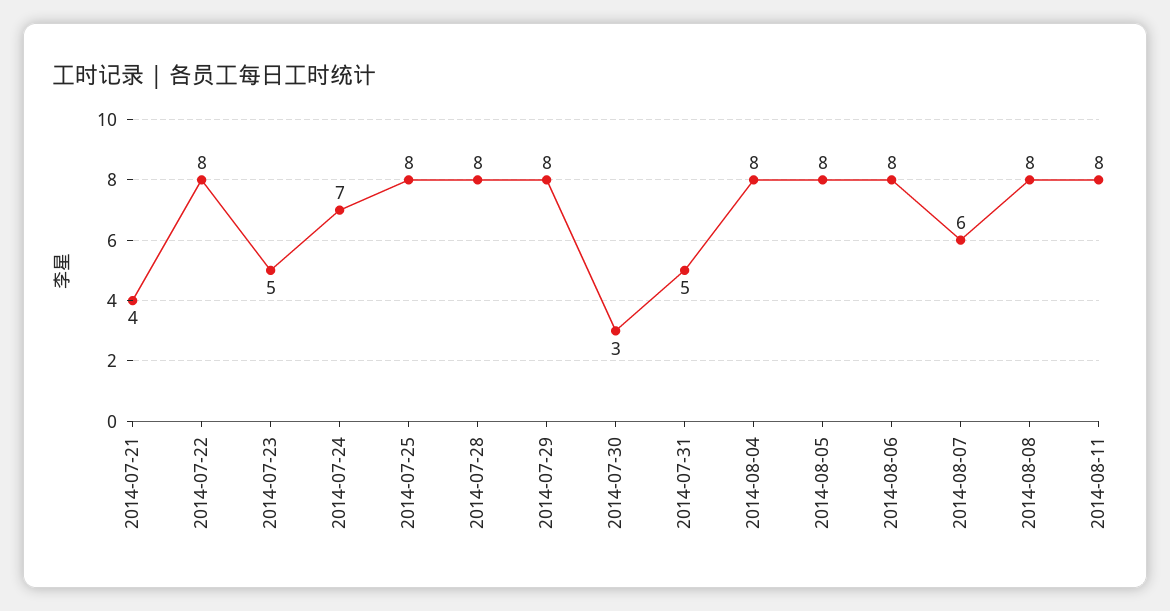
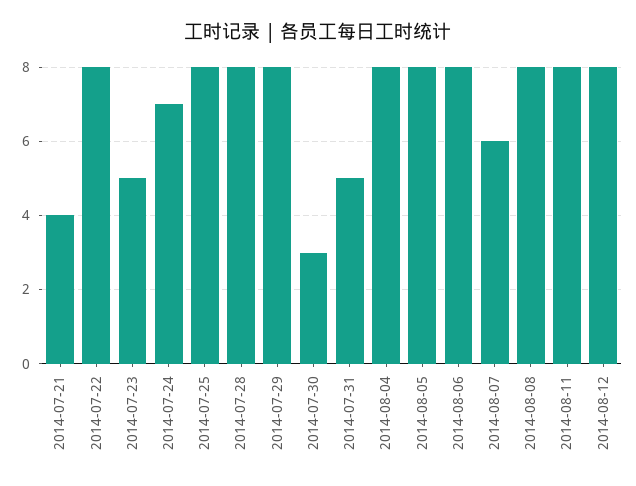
2014-08-12: none -> 8

